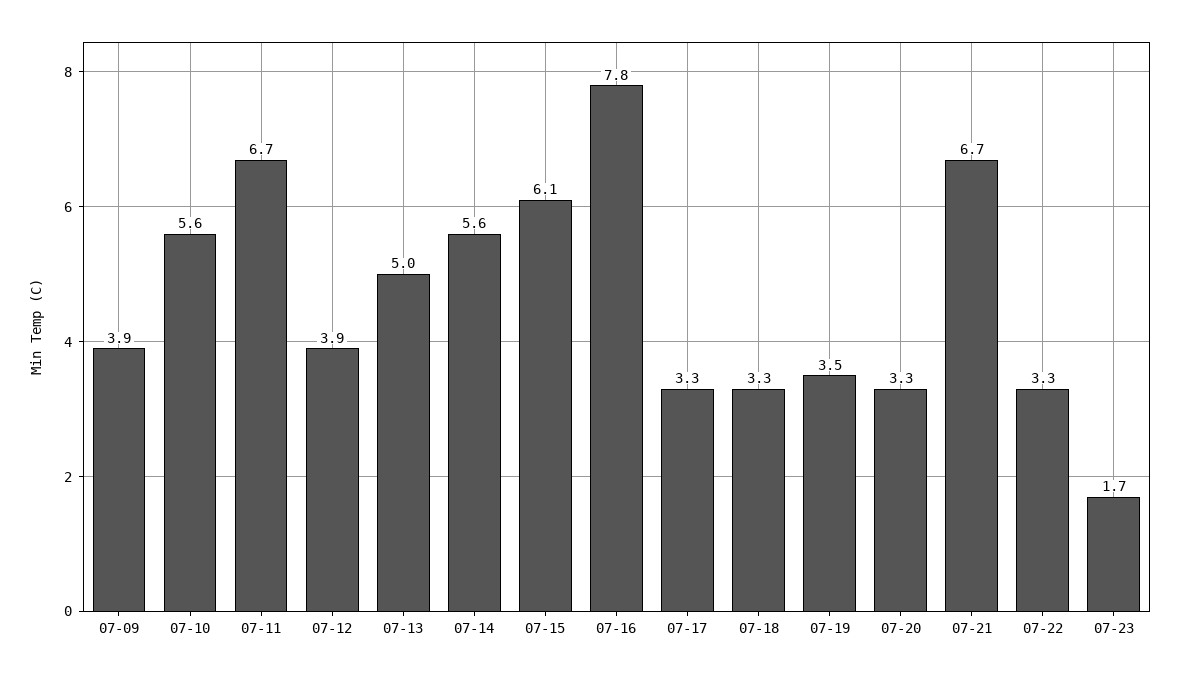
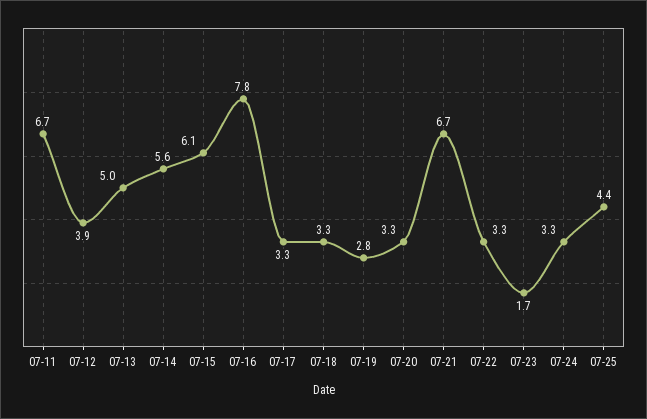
07-09: 3.9 -> none
07-10: 5.6 -> none
07-19: 3.5 -> 2.8
07-24: none -> 3.3
07-25: none -> 4.4

